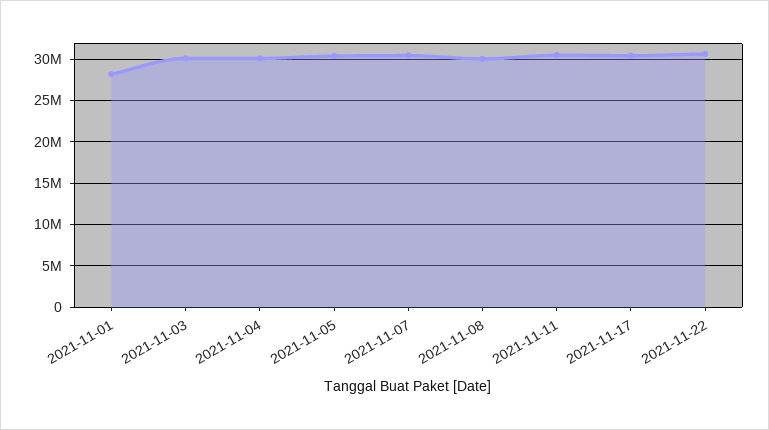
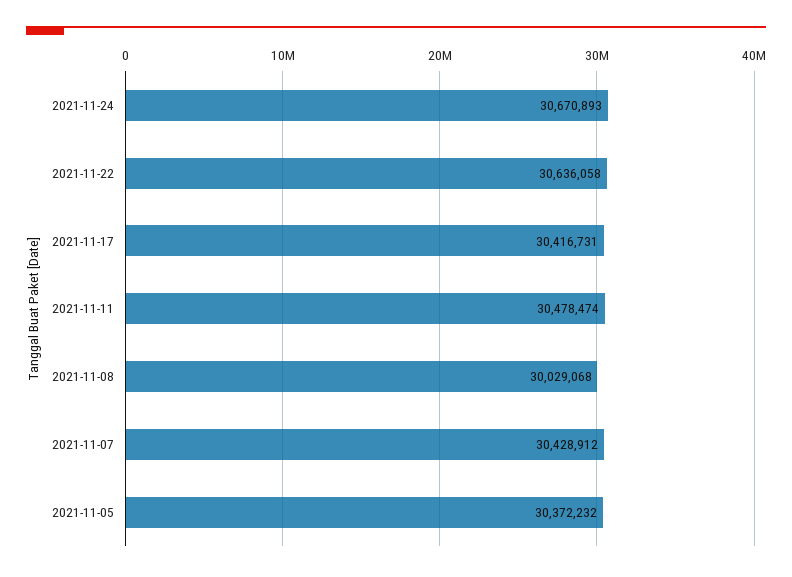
2021-11-01: 28000000 -> none
2021-11-03: 30000000 -> none
2021-11-04: 30000000 -> none
2021-11-24: none -> 30670893

